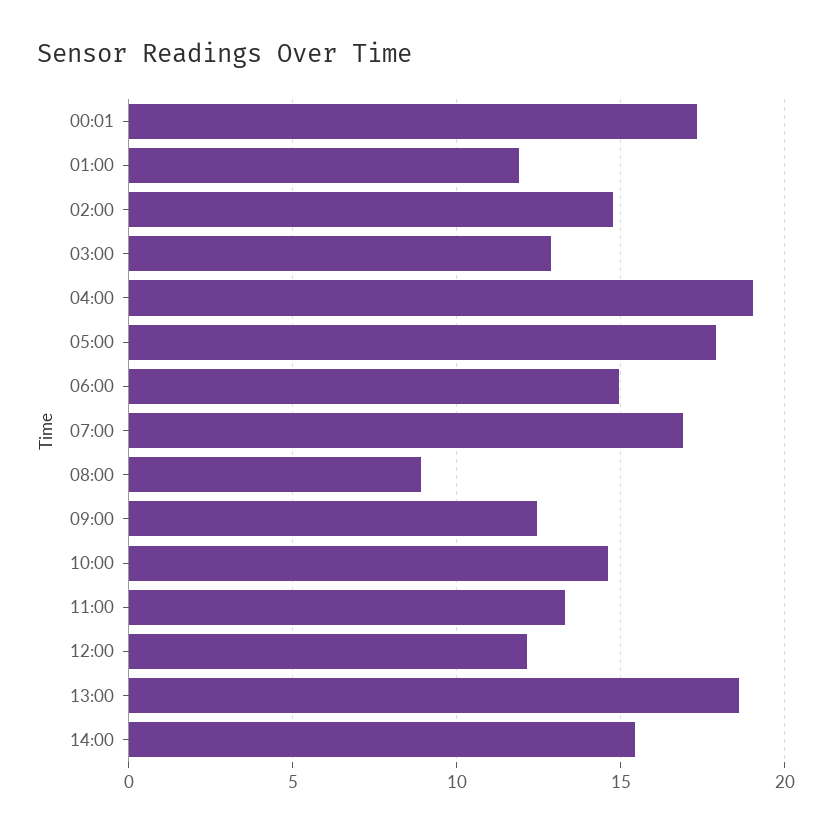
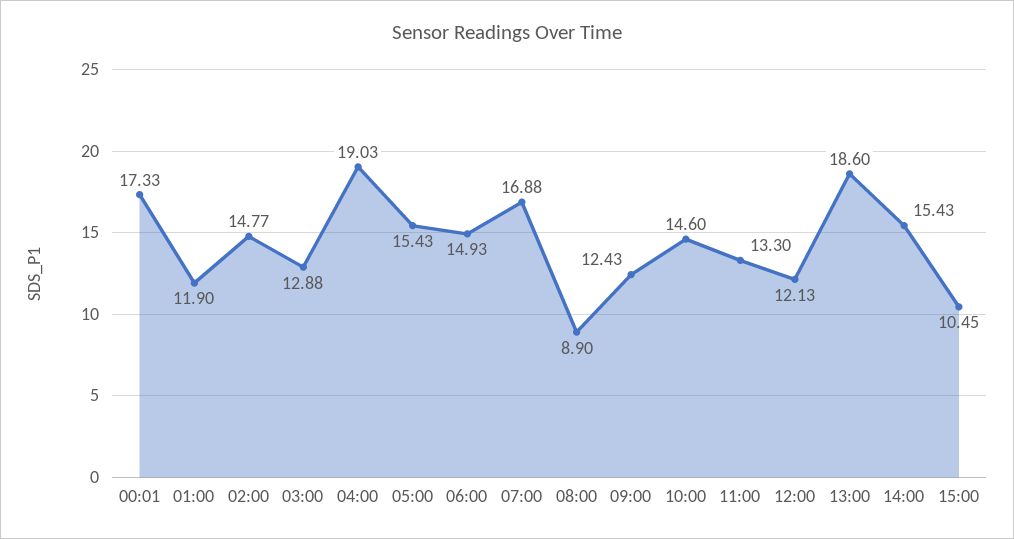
05:00: 18 -> 15.43
15:00: none -> 10.45

